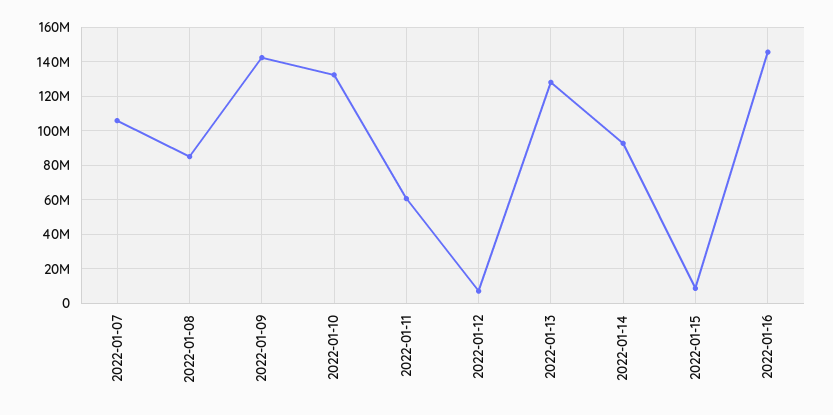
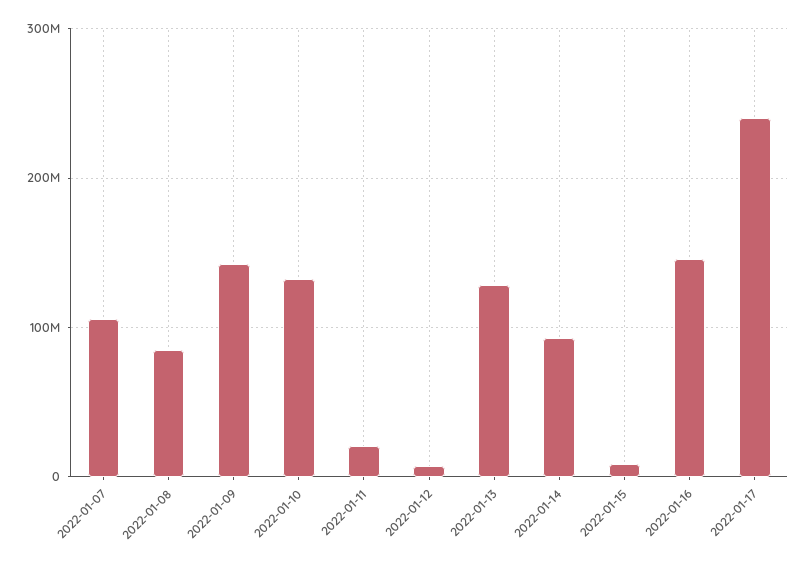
2022-01-11: 60000000 -> 20000000
2022-01-17: none -> 240000000

